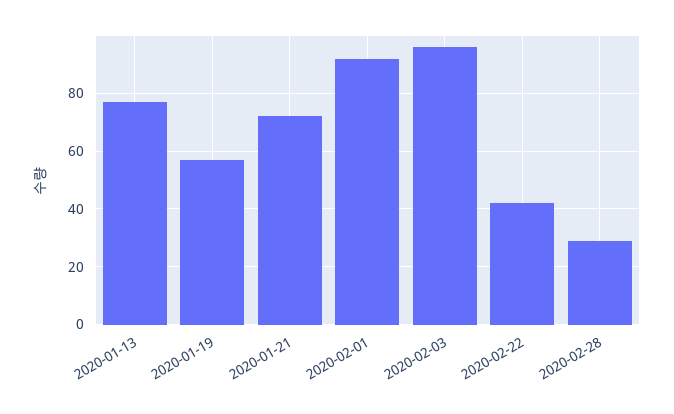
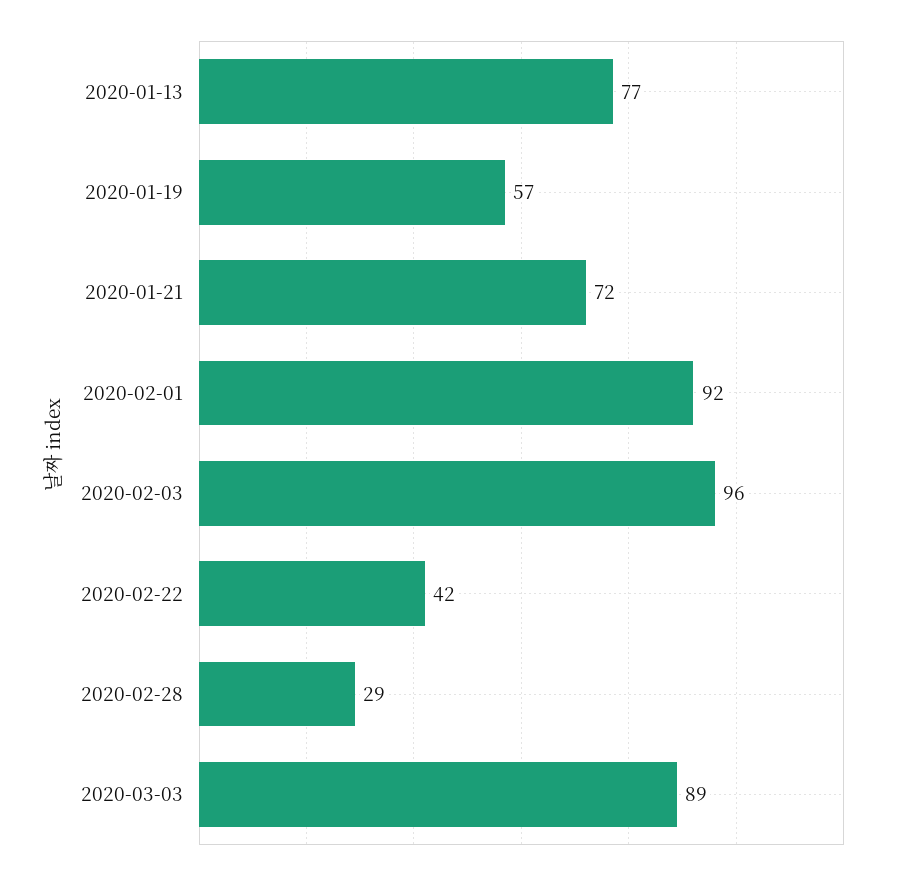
2020-03-03: none -> 89

